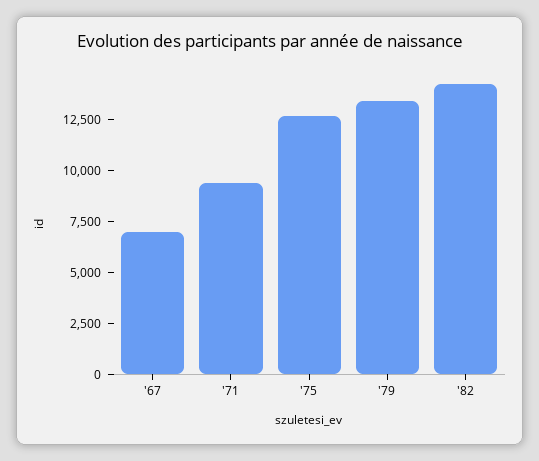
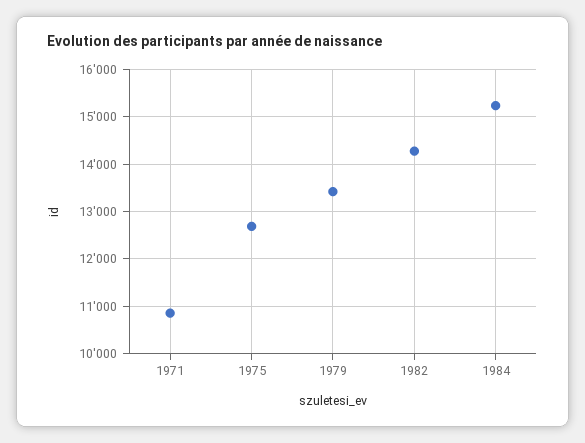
'67: 7000 -> none
'71: 9500 -> 10800
1984: none -> 15200

